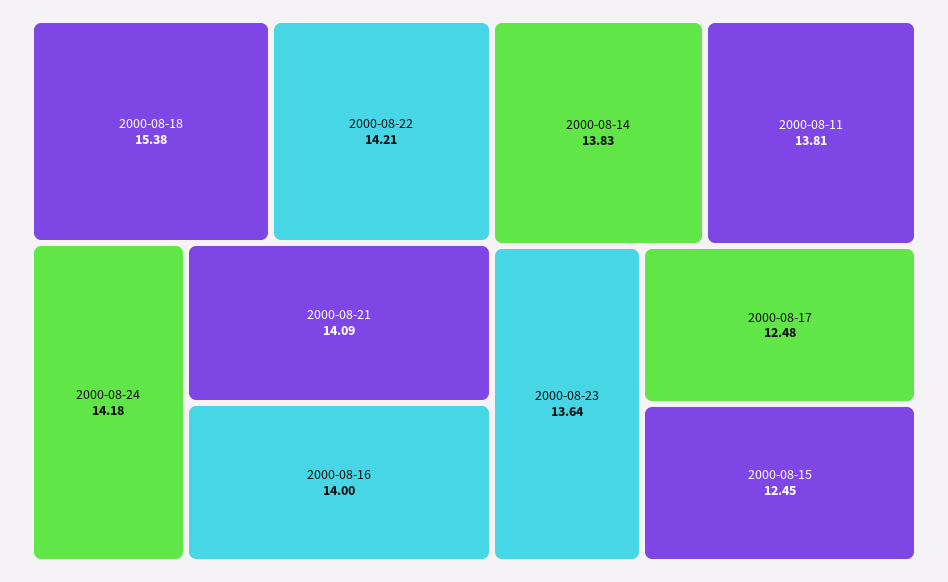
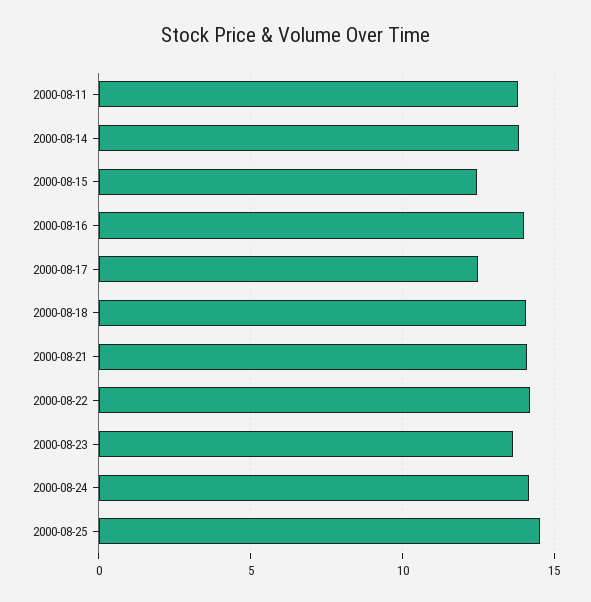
2000-08-18: 15.38 -> 14
2000-08-25: none -> 14.5

